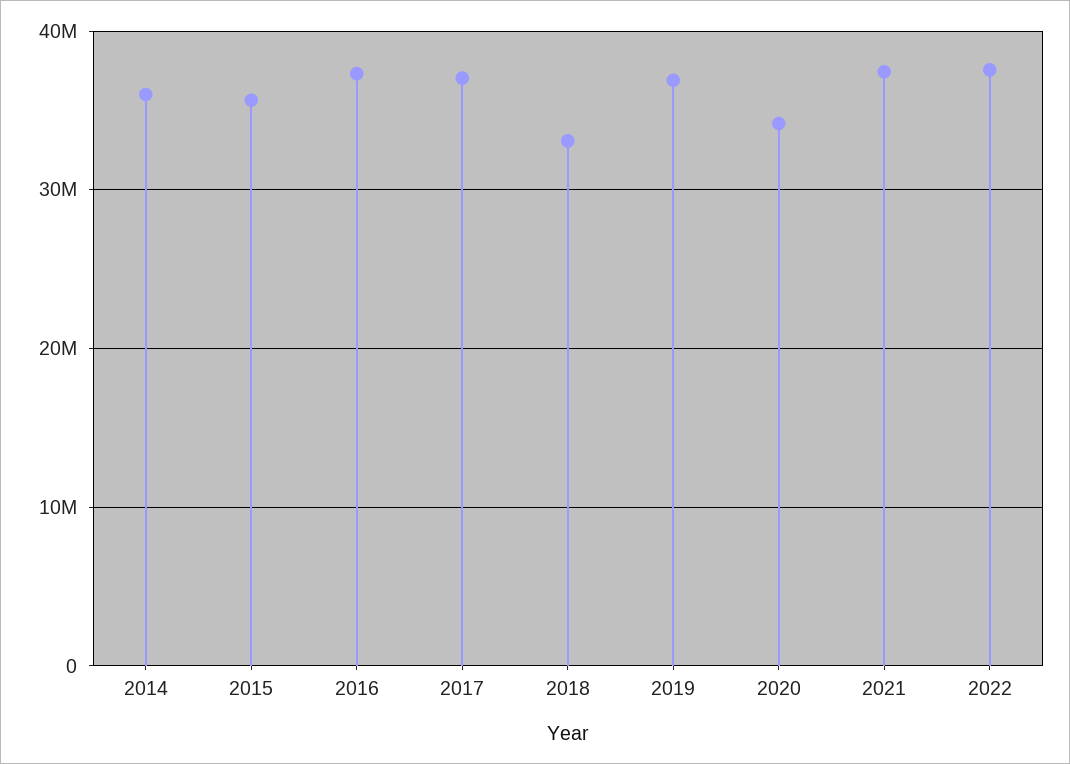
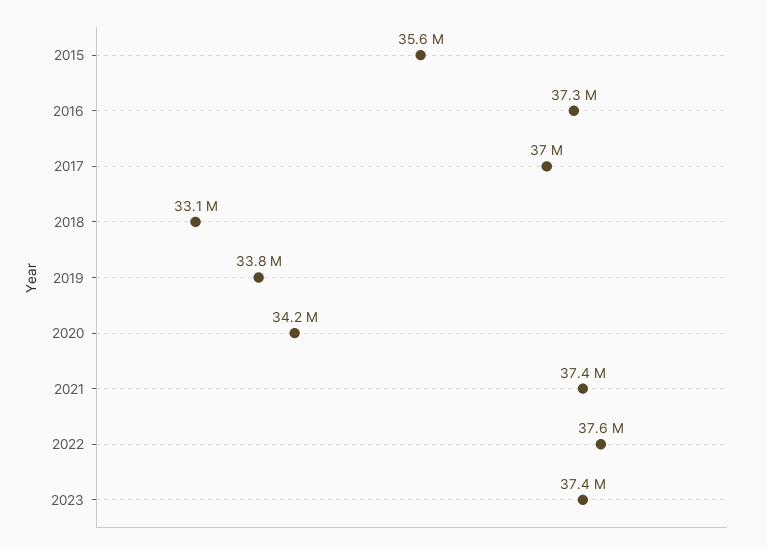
2014: 36000000 -> none
2019: 37000000 -> 33800000
2023: none -> 37400000

